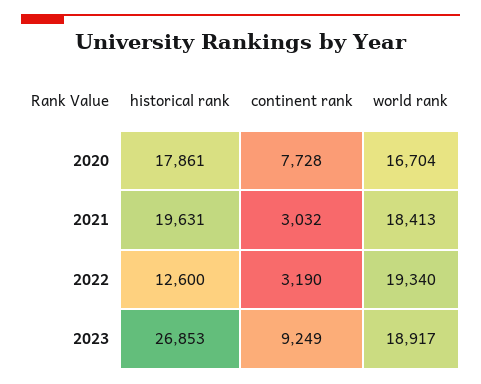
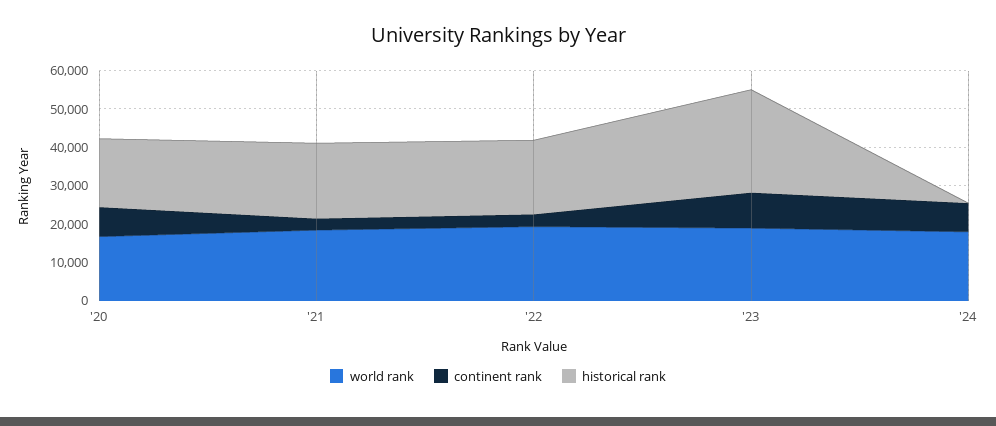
historical rank, 2022: 12600 -> 20000
world rank, '24: none -> 17500
continent rank, '24: none -> 7500
historical rank, '24: none -> 0

